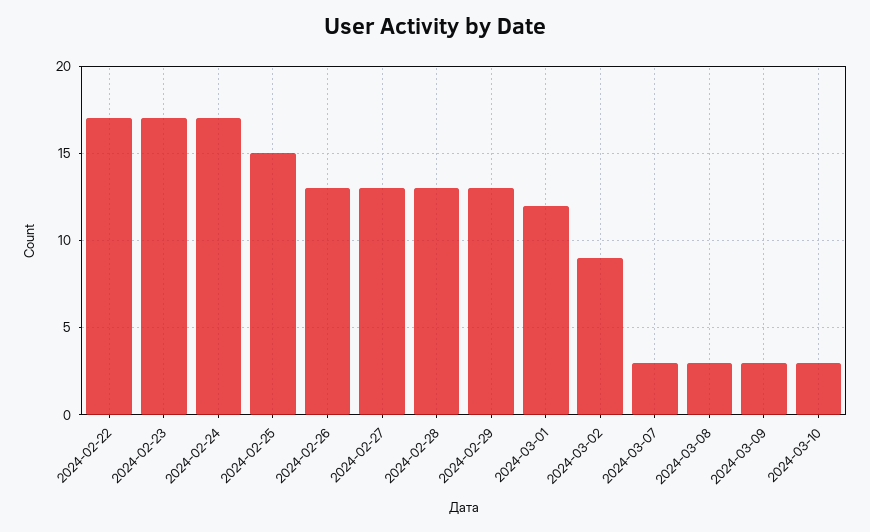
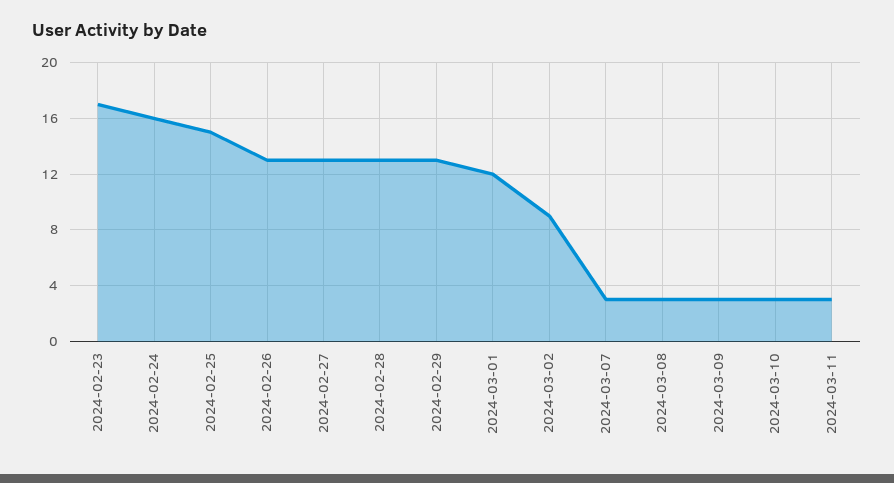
2024-02-22: 17 -> none
2024-02-24: 17 -> 16
2024-03-11: none -> 3

